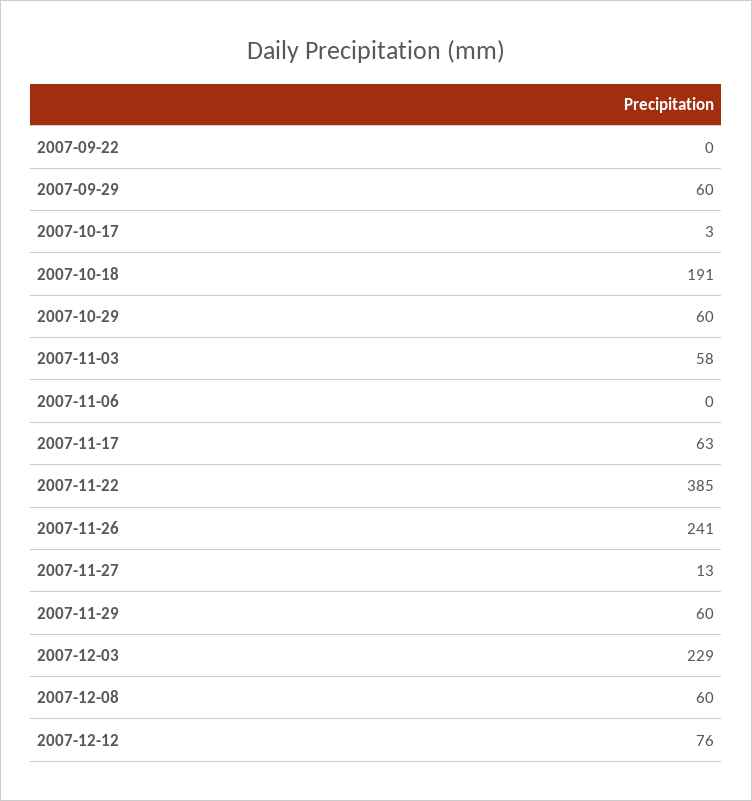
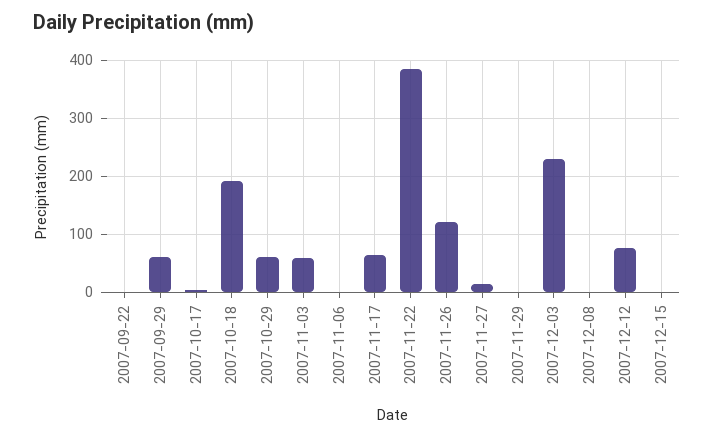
2007-11-26: 241 -> 120
2007-11-29: 60 -> 0
2007-12-08: 60 -> 0
2007-12-15: none -> 0

